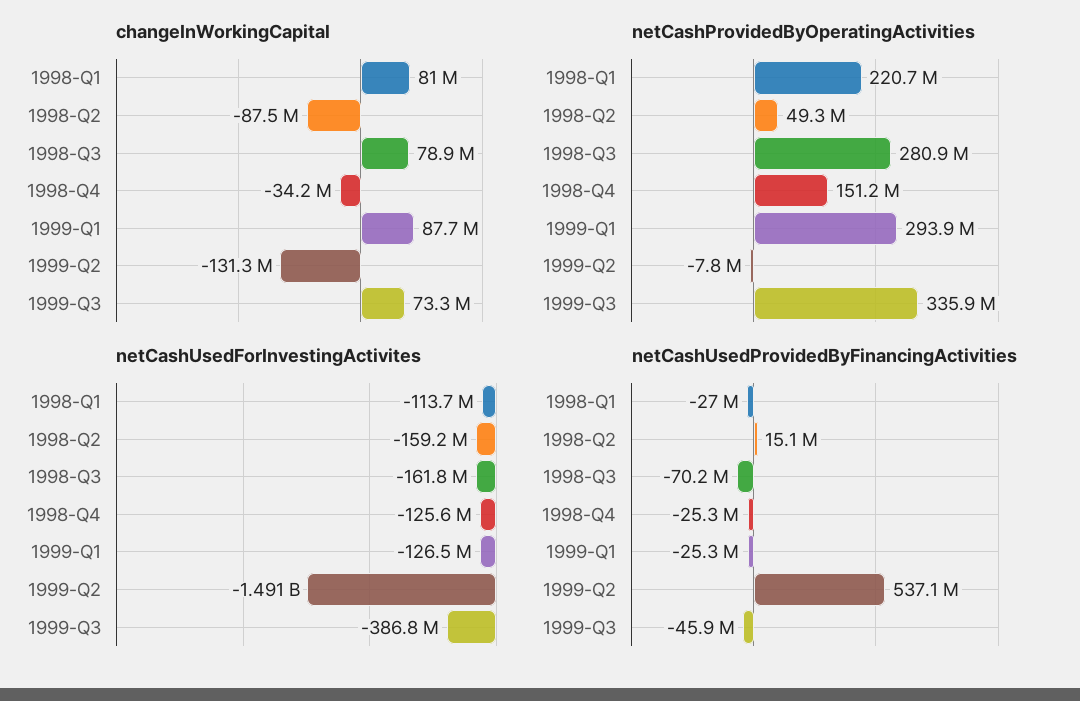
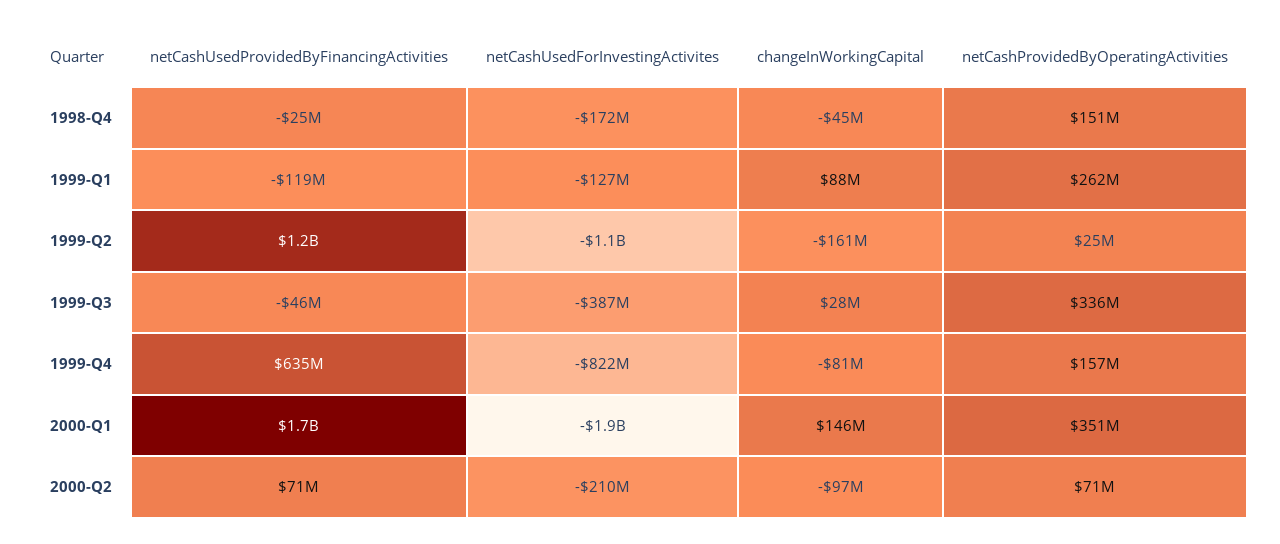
changeInWorkingCapital, 1998-Q1: 81000000 -> none
changeInWorkingCapital, 1998-Q2: -87500000 -> none
changeInWorkingCapital, 1998-Q3: 78900000 -> none
changeInWorkingCapital, 1998-Q4: -34200000 -> -45000000
changeInWorkingCapital, 1999-Q2: -131300000 -> -161000000
changeInWorkingCapital, 1999-Q3: 73300000 -> 28000000
netCashProvidedByOperatingActivities, 1998-Q1: 220700000 -> none
netCashProvidedByOperatingActivities, 1998-Q2: 49300000 -> none
netCashProvidedByOperatingActivities, 1998-Q3: 280900000 -> none
netCashProvidedByOperatingActivities, 1999-Q1: 293900000 -> 262000000
netCashProvidedByOperatingActivities, 1999-Q2: -7800000 -> 25000000
netCashUsedForInvestingActivites, 1998-Q1: -113700000 -> none
netCashUsedForInvestingActivites, 1998-Q2: -159200000 -> none
netCashUsedForInvestingActivites, 1998-Q3: -161800000 -> none
netCashUsedForInvestingActivites, 1998-Q4: -125600000 -> -172000000
netCashUsedForInvestingActivites, 1999-Q2: -1491000000 -> -1100000000
netCashUsedProvidedByFinancingActivities, 1998-Q1: -27000000 -> none
netCashUsedProvidedByFinancingActivities, 1998-Q2: 15100000 -> none
netCashUsedProvidedByFinancingActivities, 1998-Q3: -70200000 -> none
netCashUsedProvidedByFinancingActivities, 1999-Q1: -25300000 -> -119000000
netCashUsedProvidedByFinancingActivities, 1999-Q2: 537100000 -> 1200000000
netCashUsedProvidedByFinancingActivities, 1999-Q4: none -> 635000000
netCashUsedForInvestingActivites, 1999-Q4: none -> -822000000
changeInWorkingCapital, 1999-Q4: none -> -81000000
netCashProvidedByOperatingActivities, 1999-Q4: none -> 157000000
netCashUsedProvidedByFinancingActivities, 2000-Q1: none -> 1700000000
netCashUsedForInvestingActivites, 2000-Q1: none -> -1900000000
changeInWorkingCapital, 2000-Q1: none -> 146000000
netCashProvidedByOperatingActivities, 2000-Q1: none -> 351000000
netCashUsedProvidedByFinancingActivities, 2000-Q2: none -> 71000000
netCashUsedForInvestingActivites, 2000-Q2: none -> -210000000
changeInWorkingCapital, 2000-Q2: none -> -97000000
netCashProvidedByOperatingActivities, 2000-Q2: none -> 71000000

